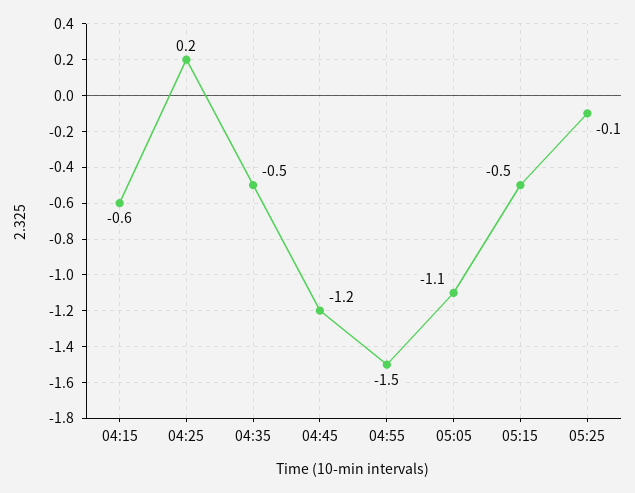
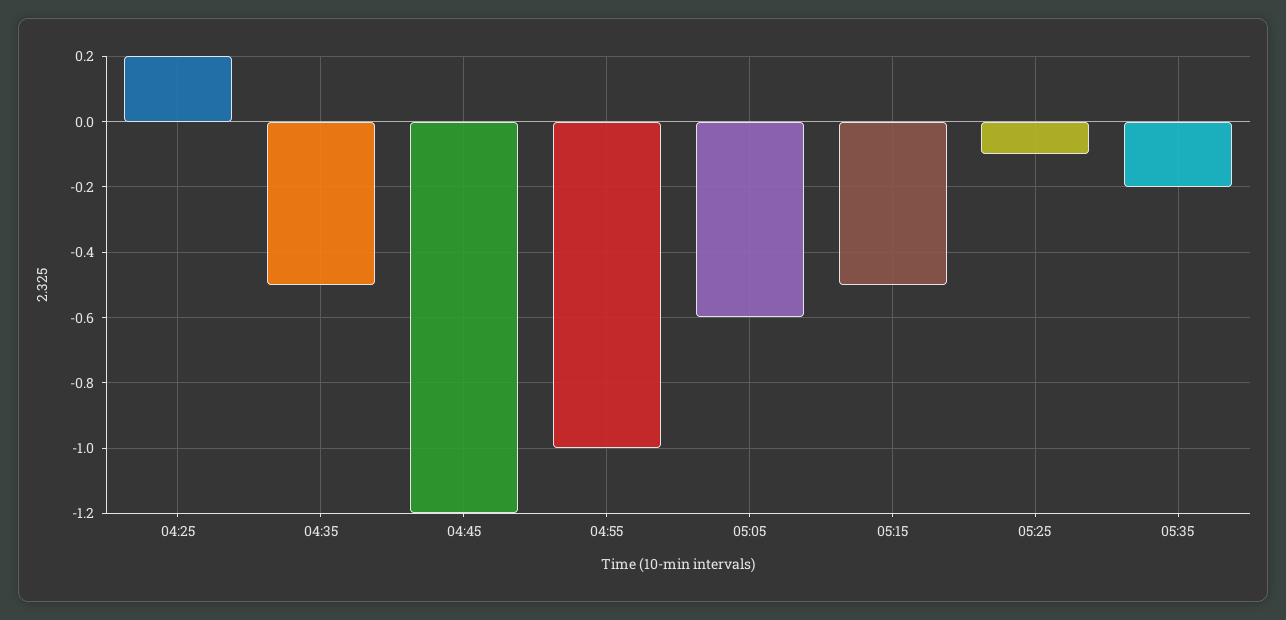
04:15: -0.6 -> none
04:55: -1.5 -> -1
05:05: -1.1 -> -0.6
05:35: none -> -0.2

